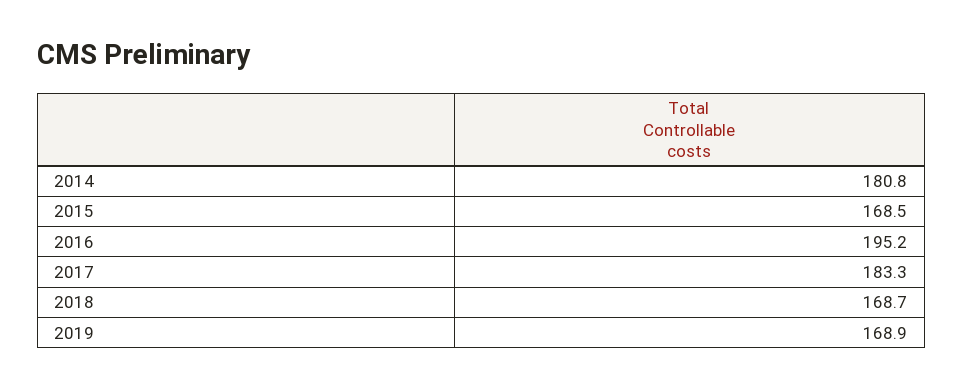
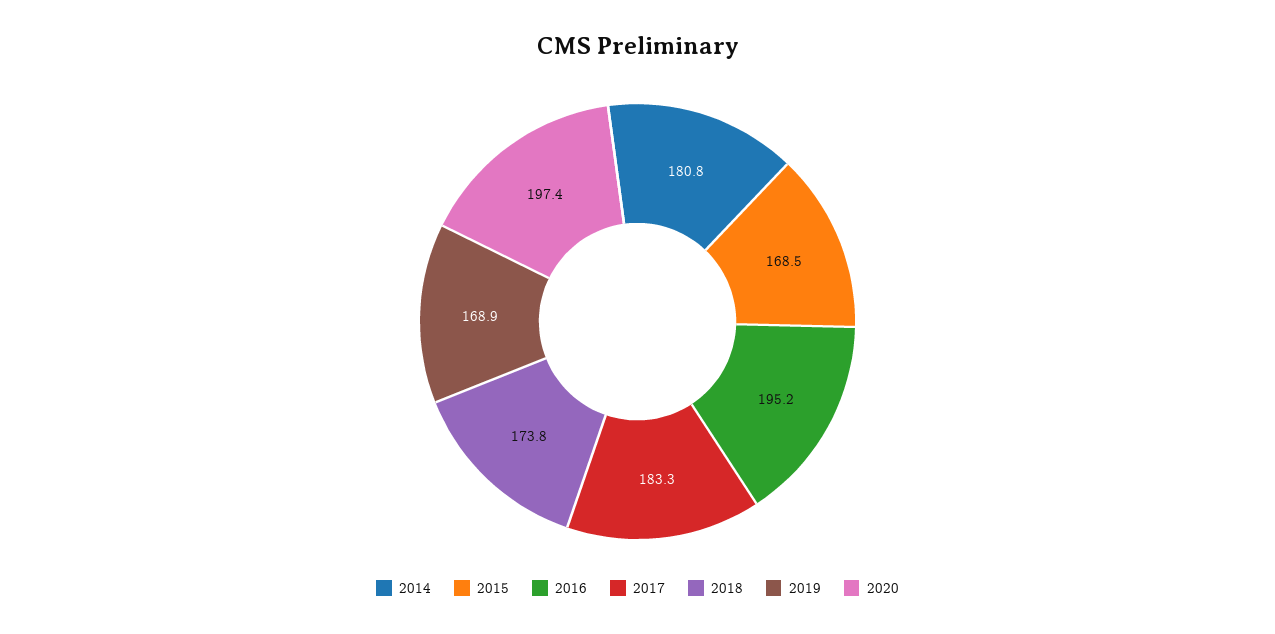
2018: 168.7 -> 173.8
2020: none -> 197.4

